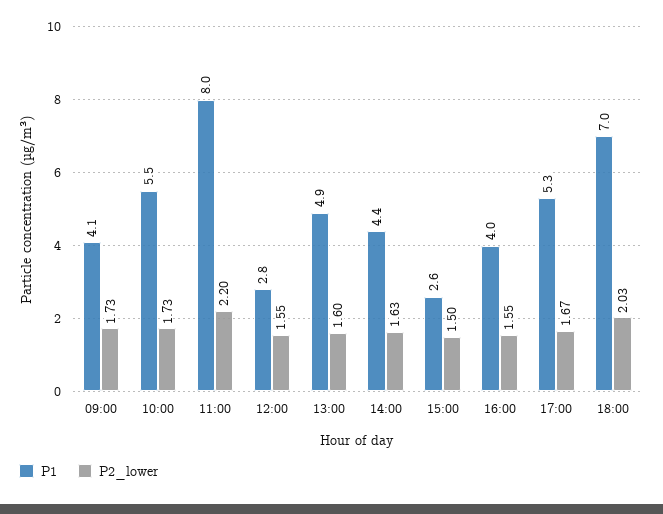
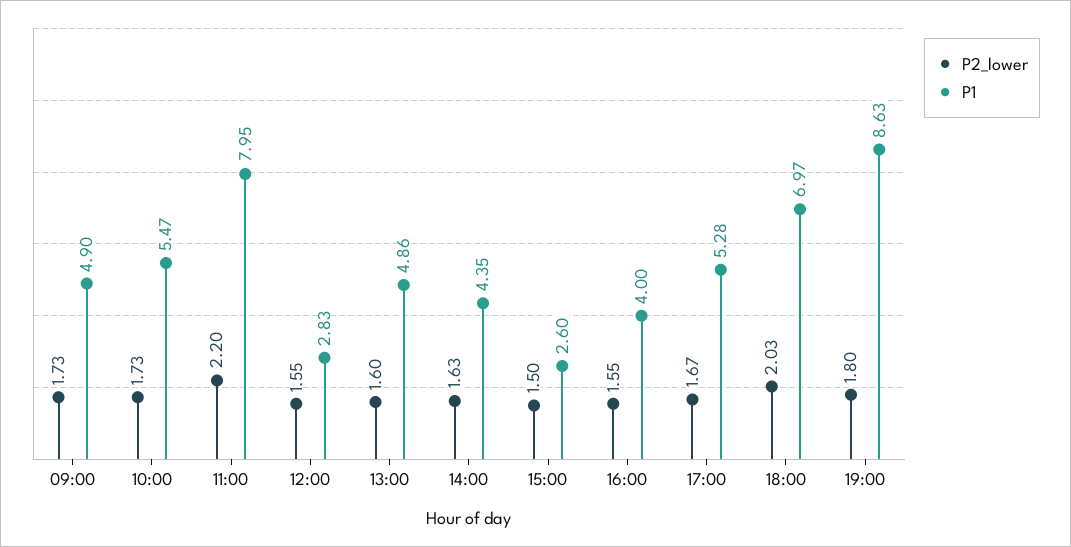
P1, 09:00: 4.1 -> 4.9
P2_lower, 19:00: none -> 1.8
P1, 19:00: none -> 8.63

